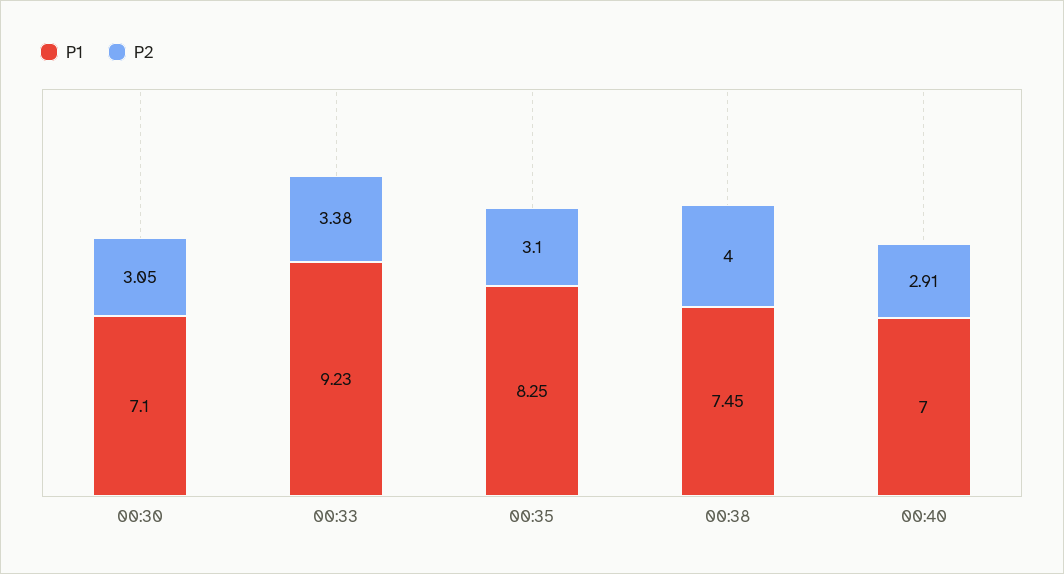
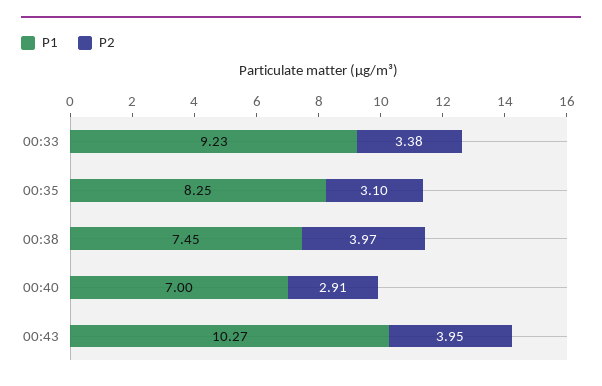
P1, 00:30: 7.1 -> none
P2, 00:30: 3.05 -> none
P2, 00:38: 4 -> 3.97
P1, 00:43: none -> 10.27
P2, 00:43: none -> 3.95

